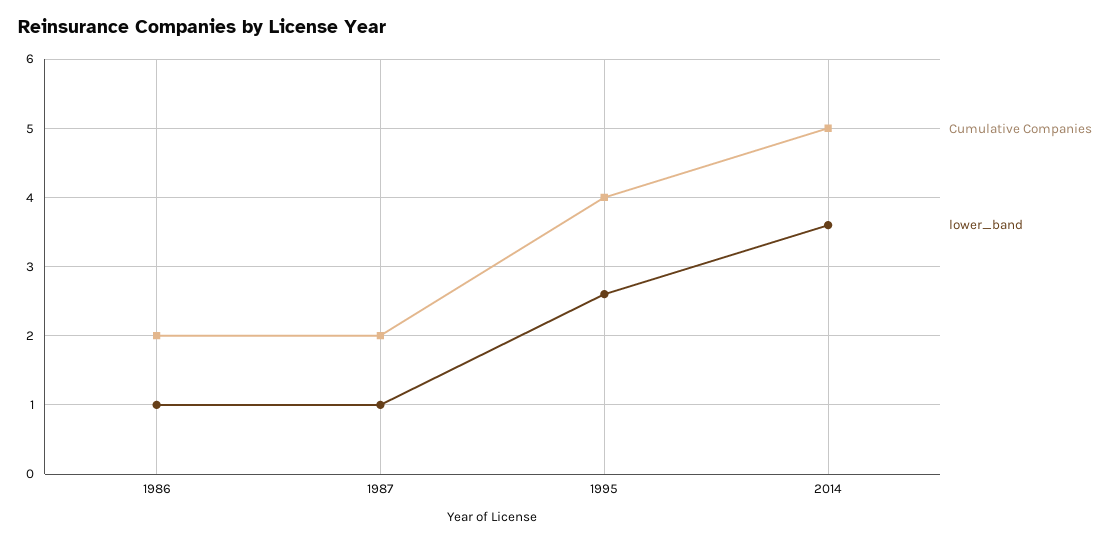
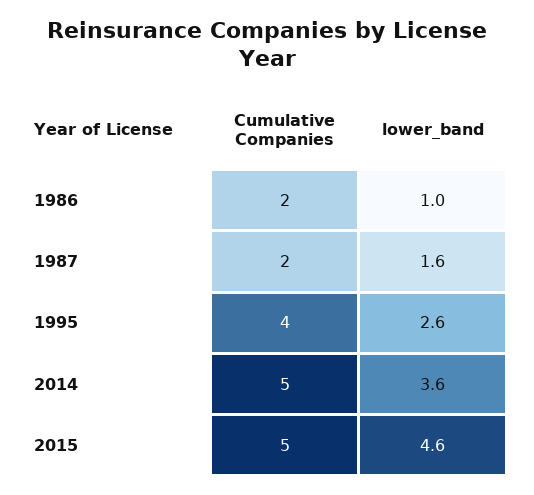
lower_band, 1987: 1 -> 1.6
Cumulative Companies, 2015: none -> 5
lower_band, 2015: none -> 4.6

